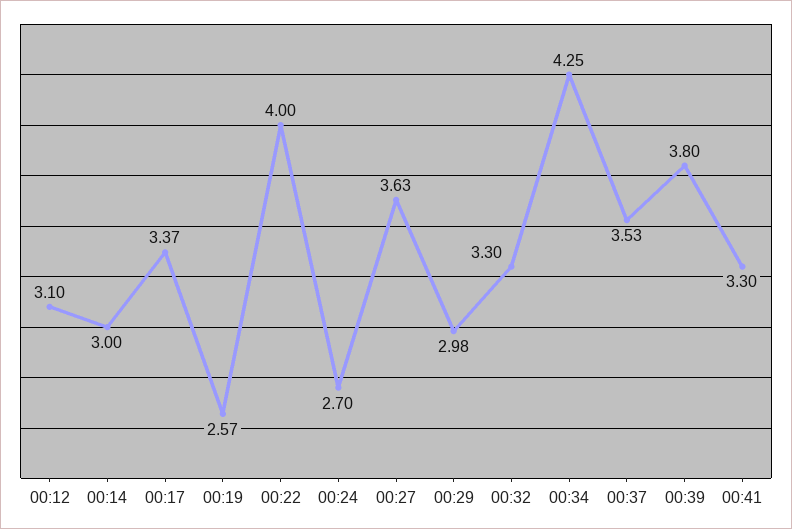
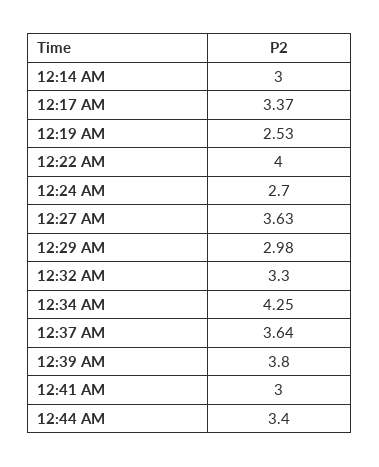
00:12: 3.1 -> none
00:19: 2.57 -> 2.53
00:37: 3.53 -> 3.64
00:41: 3.3 -> 3
12:44 AM: none -> 3.4

